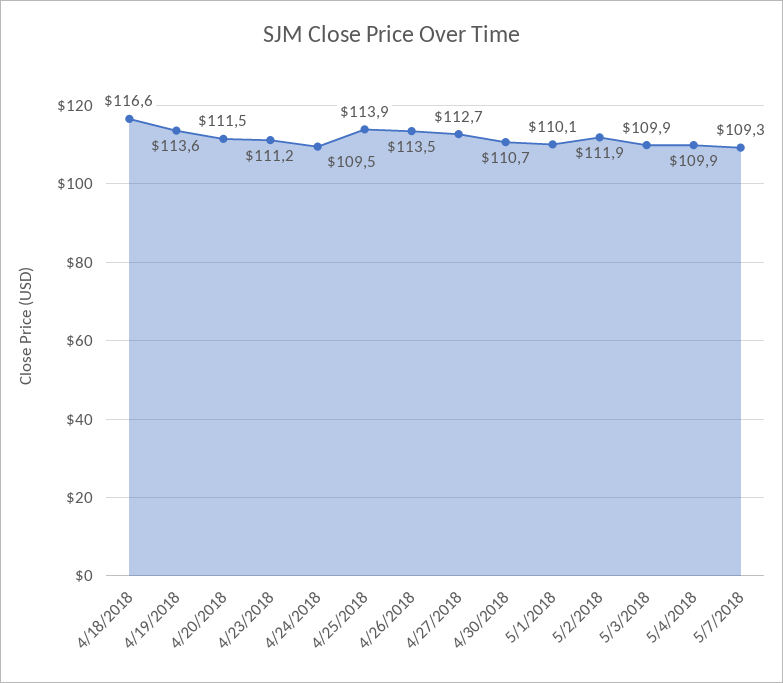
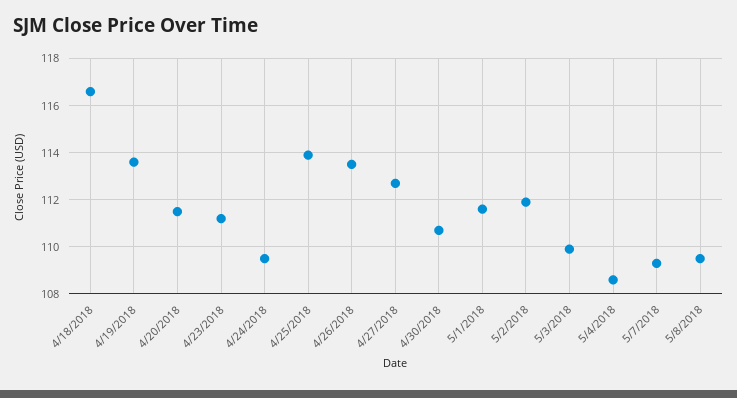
5/1/2018: 110.1 -> 111.5
5/4/2018: 109.9 -> 108.5
5/8/2018: none -> 109.5

